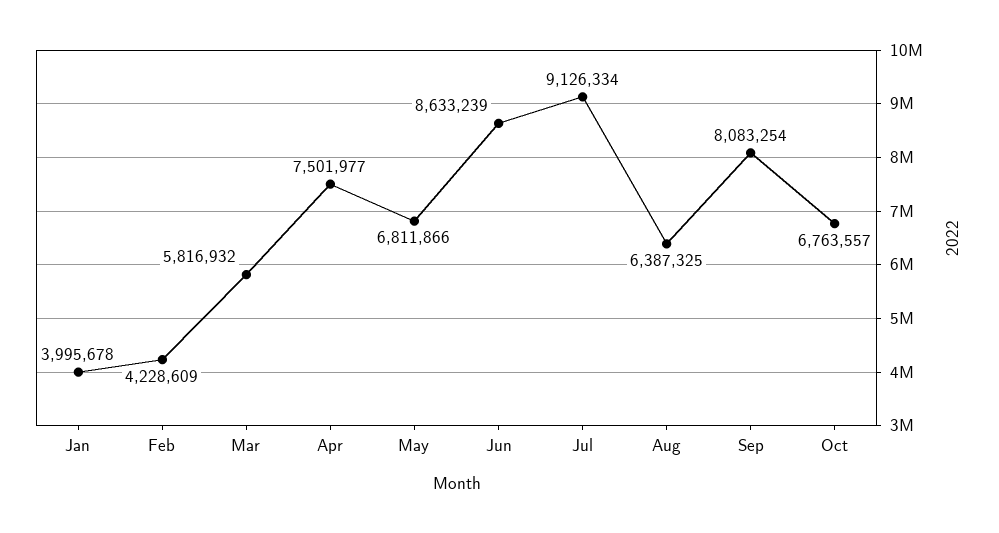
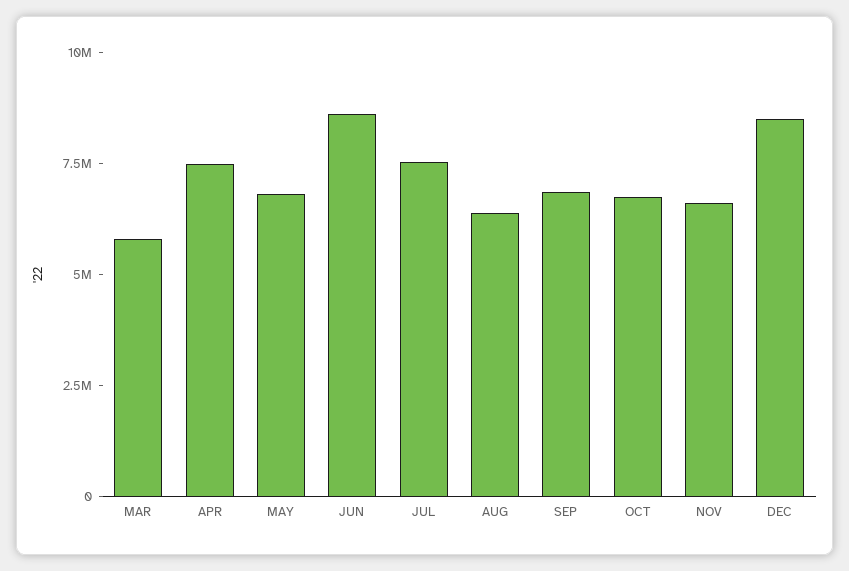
Jan: 3995678 -> none
Feb: 4228609 -> none
Jul: 9126334 -> 7500000
Sep: 8083254 -> 7000000
NOV: none -> 6500000
DEC: none -> 8500000

